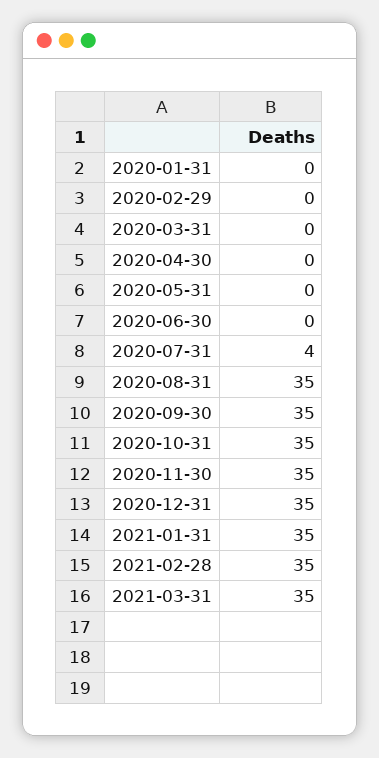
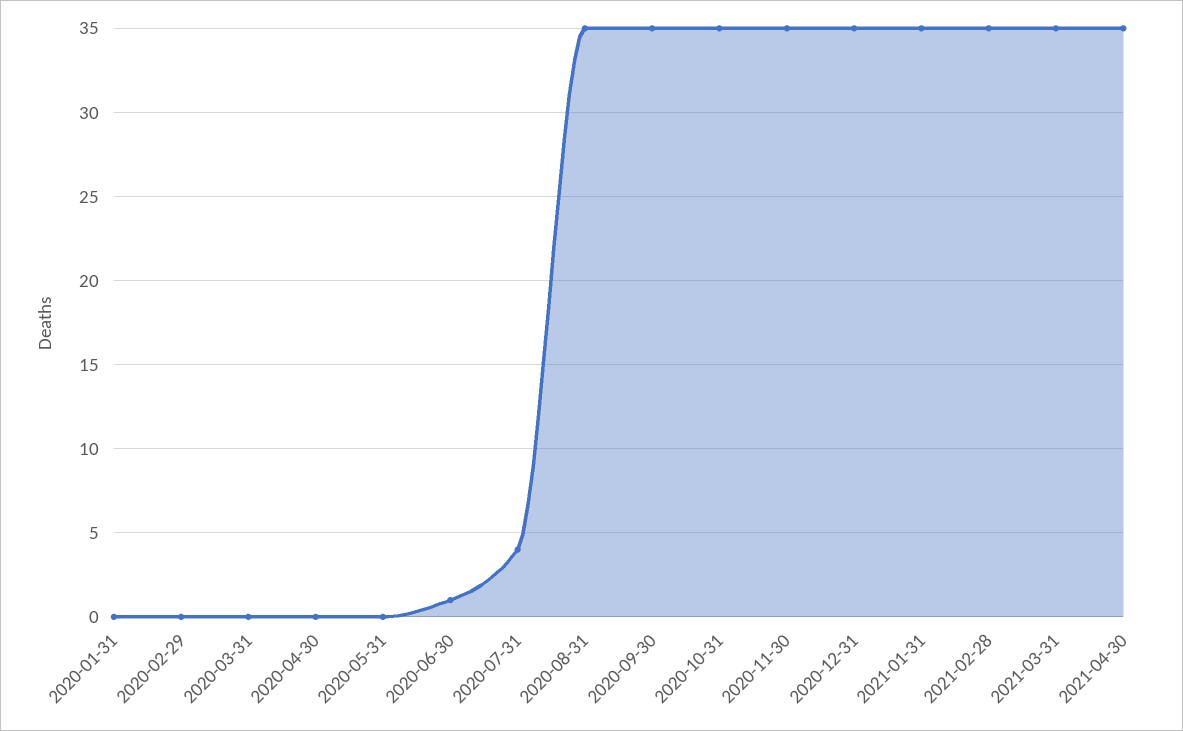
2020-06-30: 0 -> 1
2021-04-30: none -> 35

